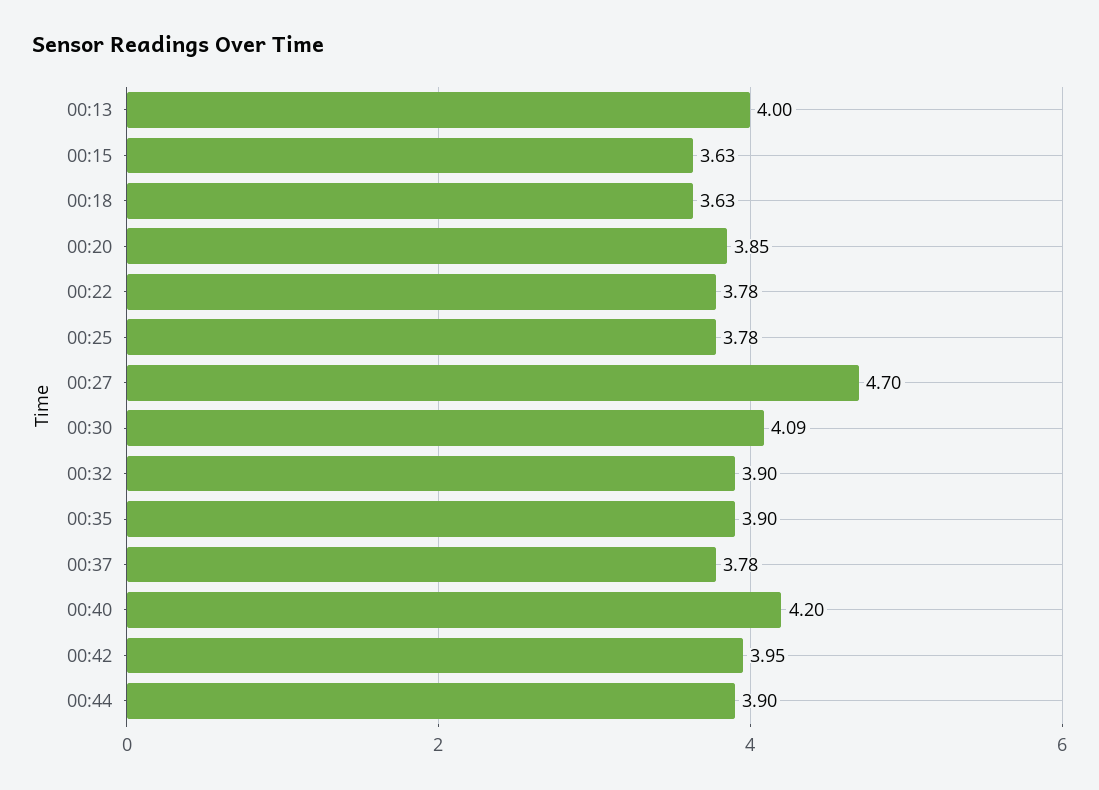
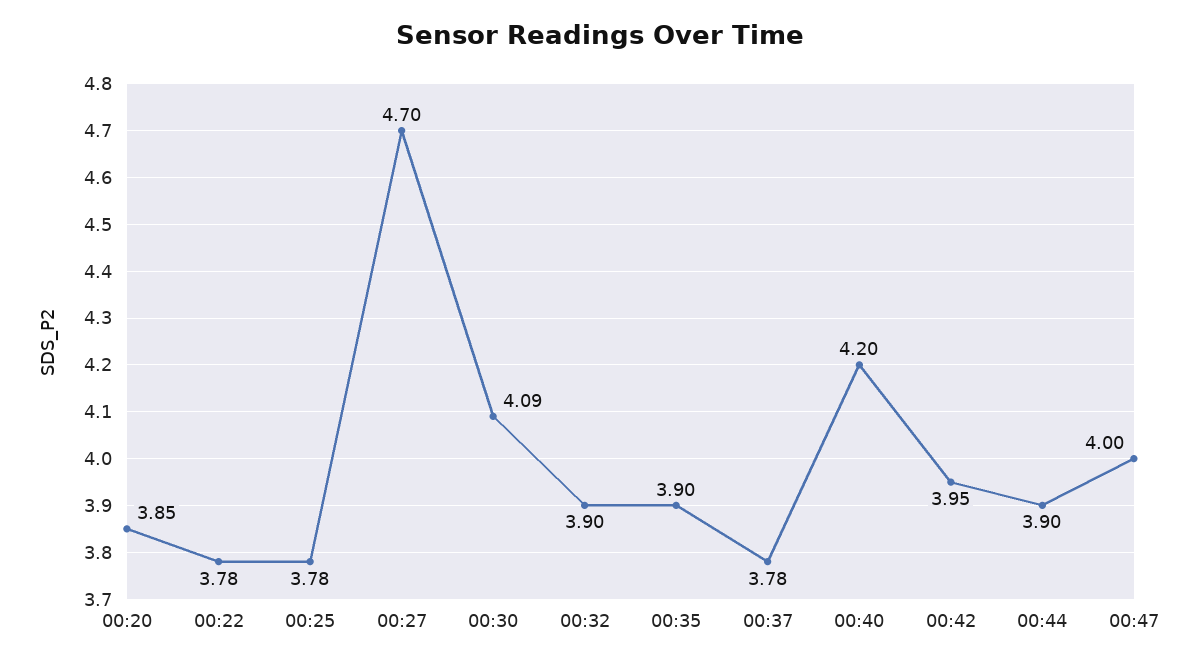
00:13: 4 -> none
00:15: 3.63 -> none
00:18: 3.63 -> none
00:47: none -> 4

